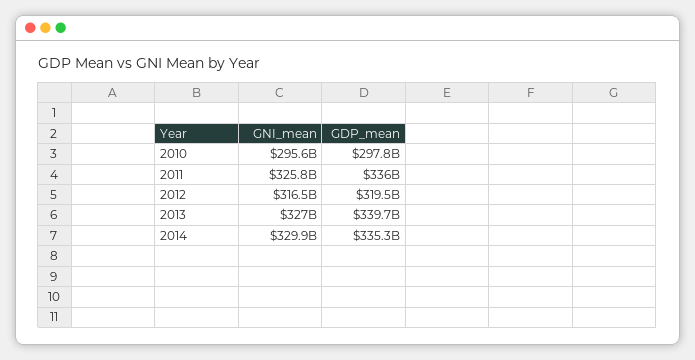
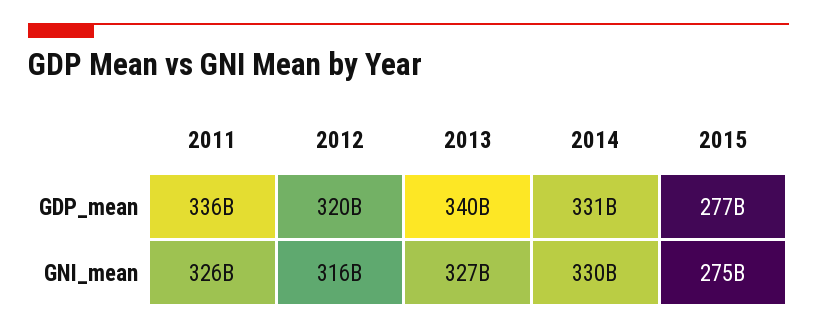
GNI_mean, 2010: 295600000000 -> none
GDP_mean, 2010: 297800000000 -> none
GDP_mean, 2014: 335300000000 -> 331000000000
GDP_mean, 2015: none -> 277000000000
GNI_mean, 2015: none -> 275000000000

